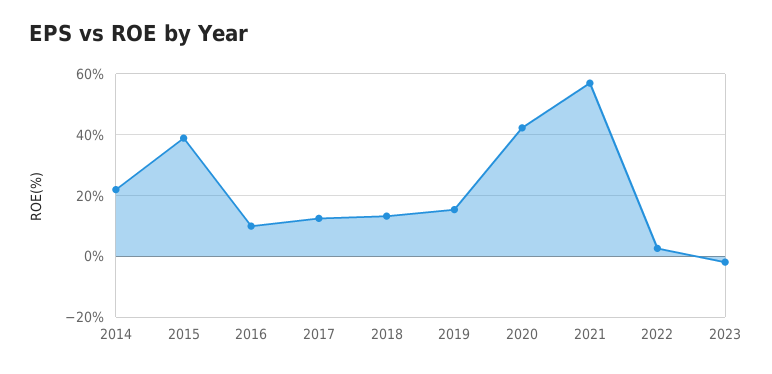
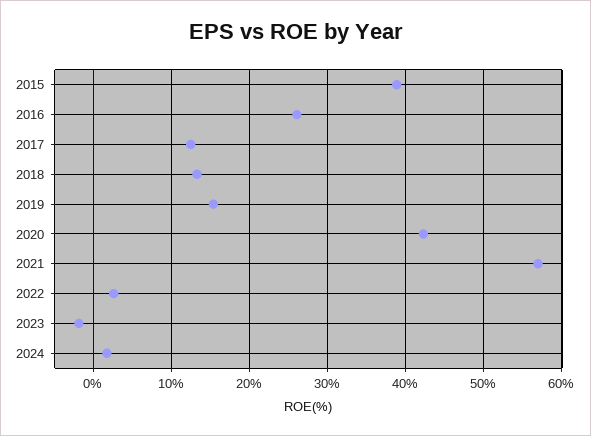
2014: 22 -> none
2016: 10 -> 26
2024: none -> 2

